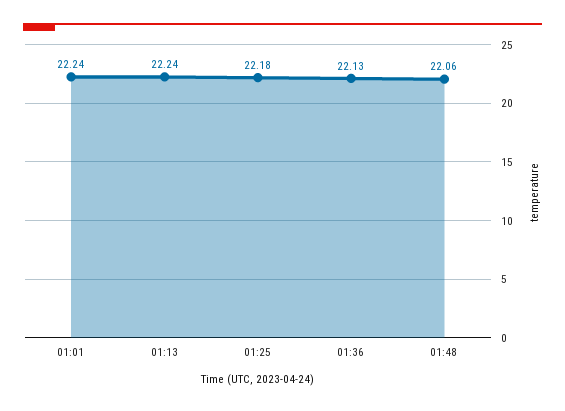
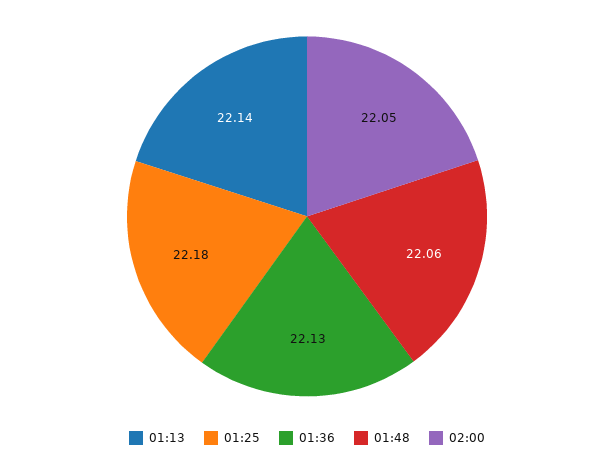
01:01: 22.24 -> none
01:13: 22.24 -> 22.14
02:00: none -> 22.05

